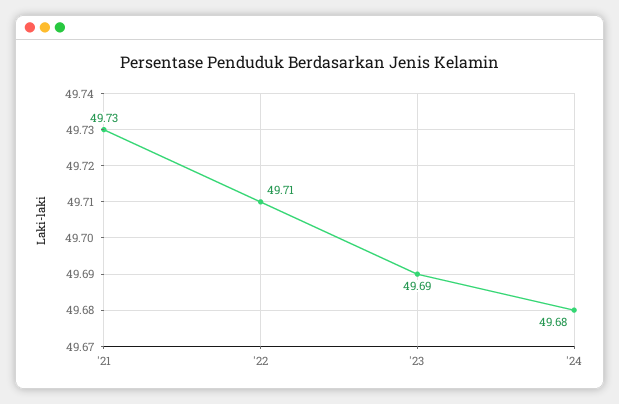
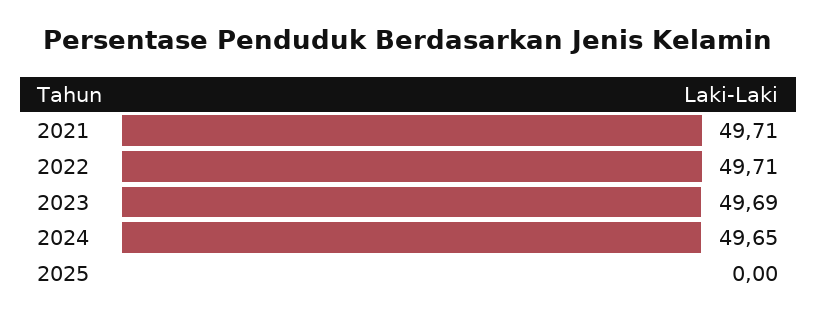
'21: 49.73 -> 49.71
'24: 49.68 -> 49.65
2025: none -> 0

